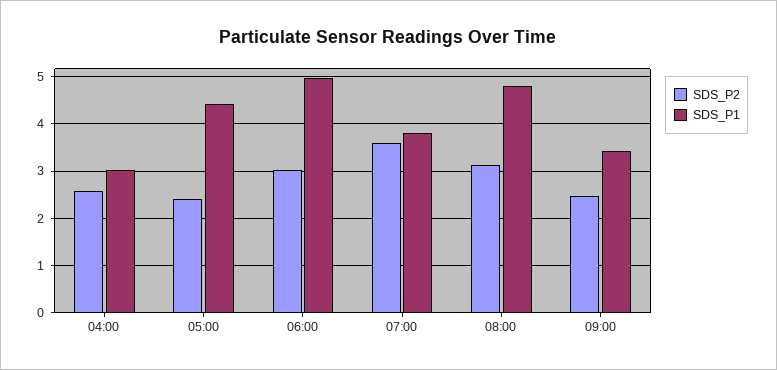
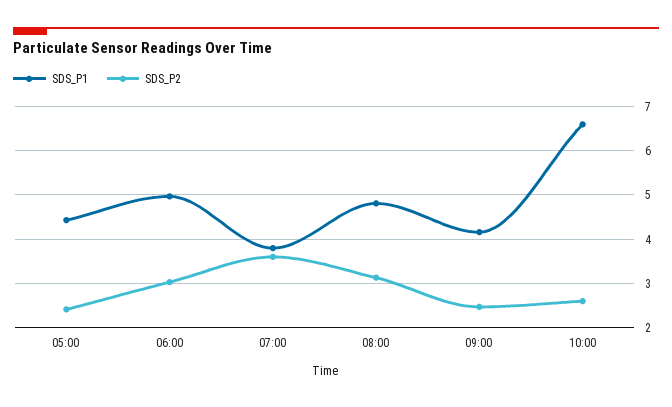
SDS_P2, 04:00: 2.6 -> none
SDS_P1, 04:00: 3 -> none
SDS_P1, 09:00: 3.4 -> 4.2
SDS_P1, 10:00: none -> 6.6
SDS_P2, 10:00: none -> 2.6

